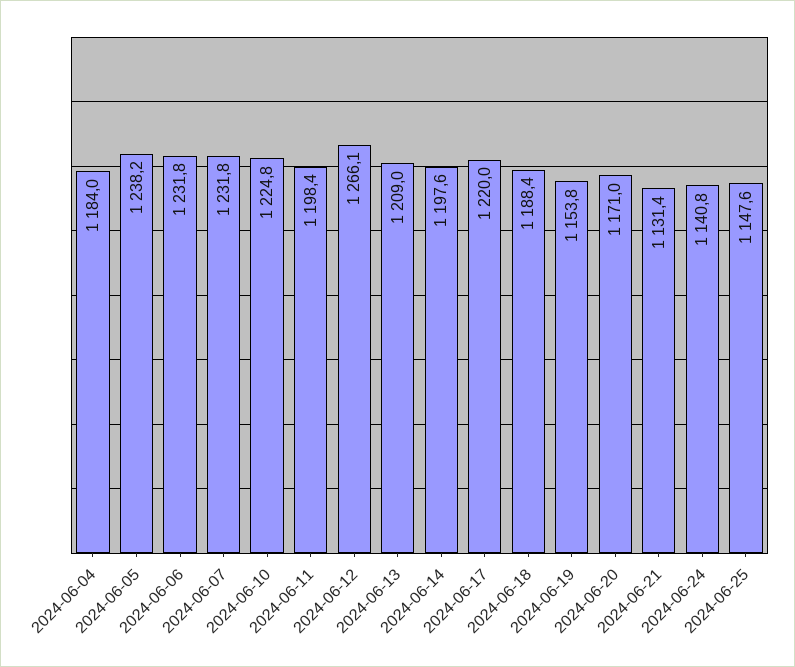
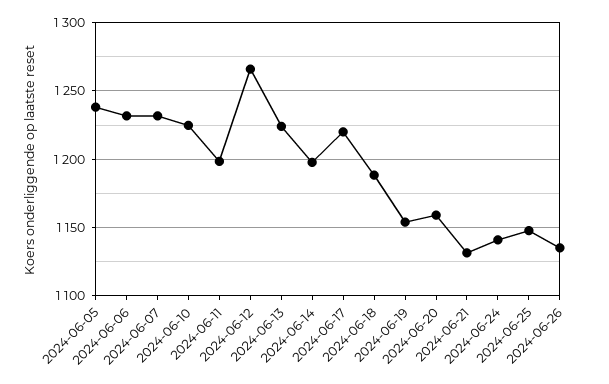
2024-06-04: 1184 -> none
2024-06-13: 1209 -> 1225
2024-06-20: 1171 -> 1160
2024-06-26: none -> 1135

